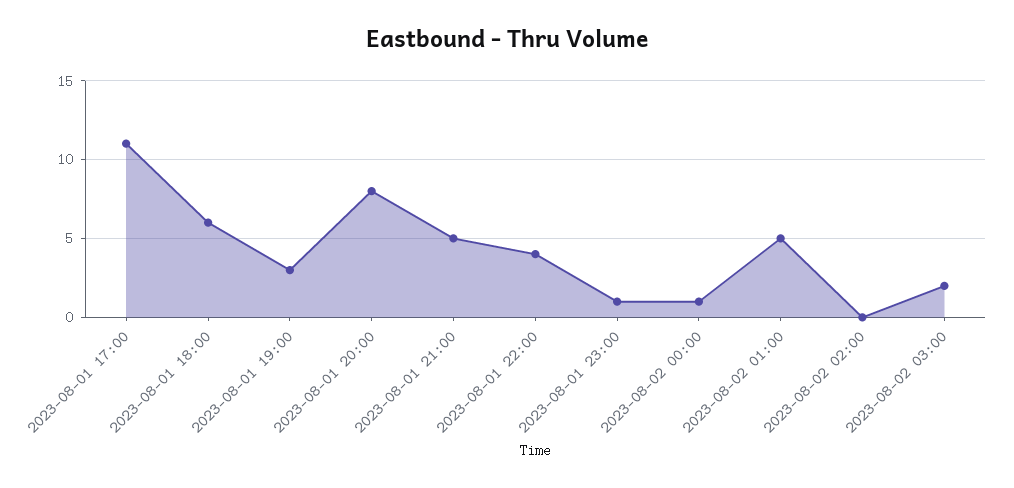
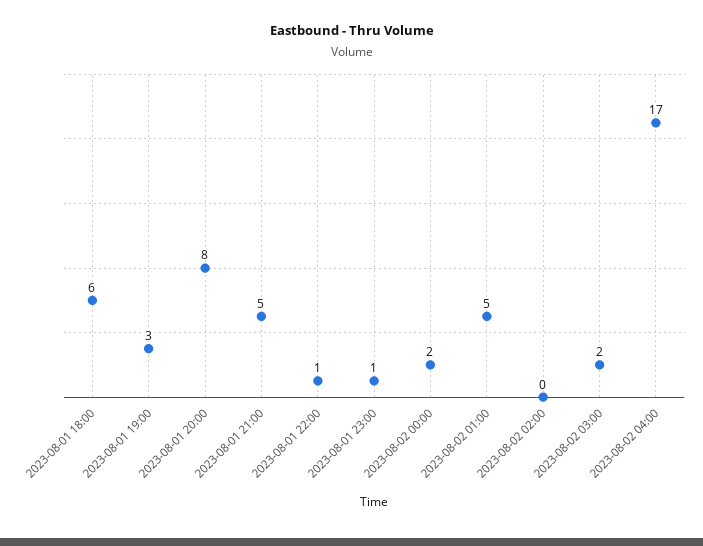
2023-08-01 17:00: 11 -> none
2023-08-01 22:00: 4 -> 1
2023-08-02 00:00: 1 -> 2
2023-08-02 04:00: none -> 17

